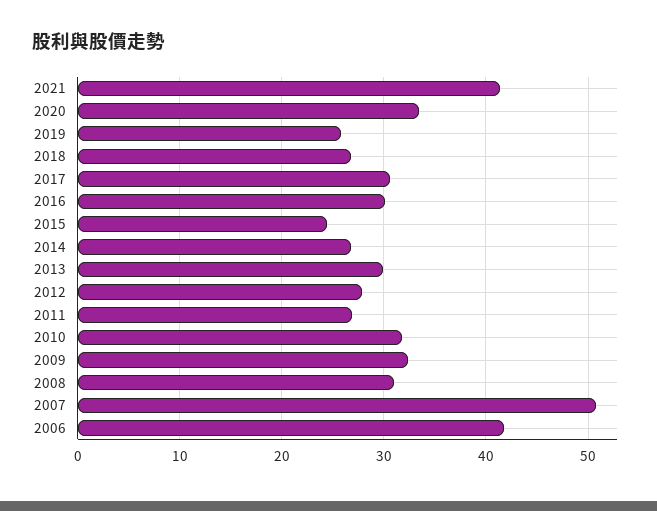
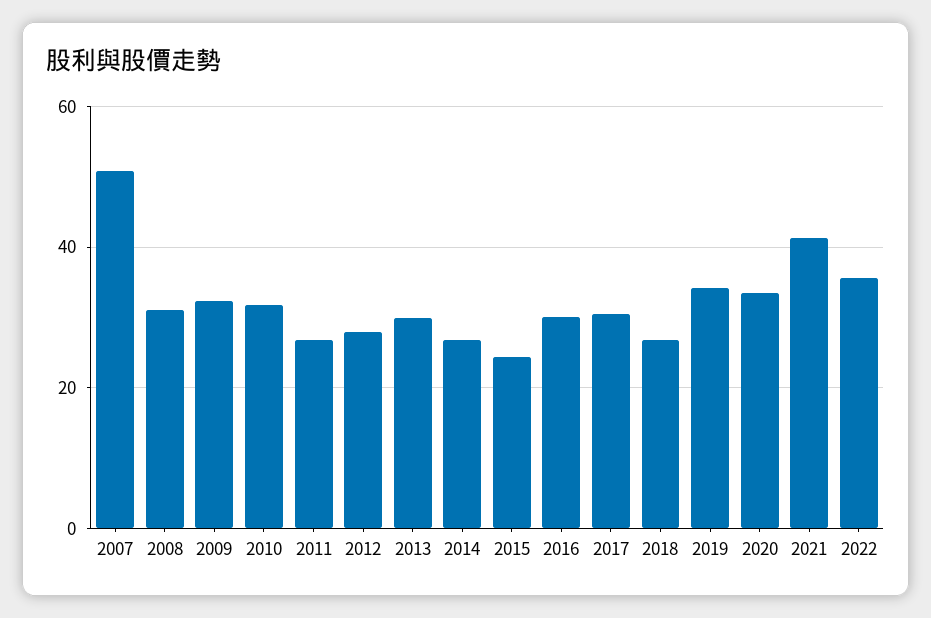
2019: 26 -> 34
2006: 42 -> none
2022: none -> 36

